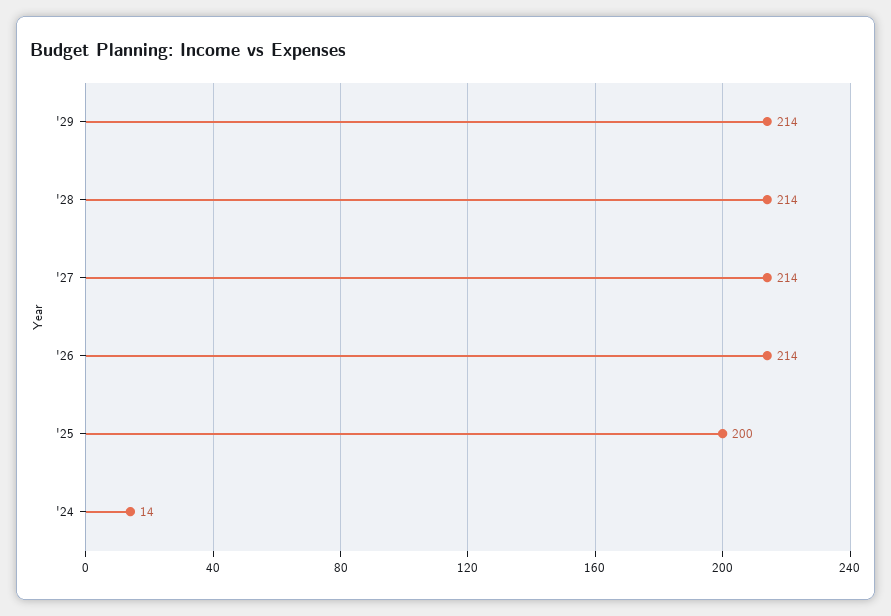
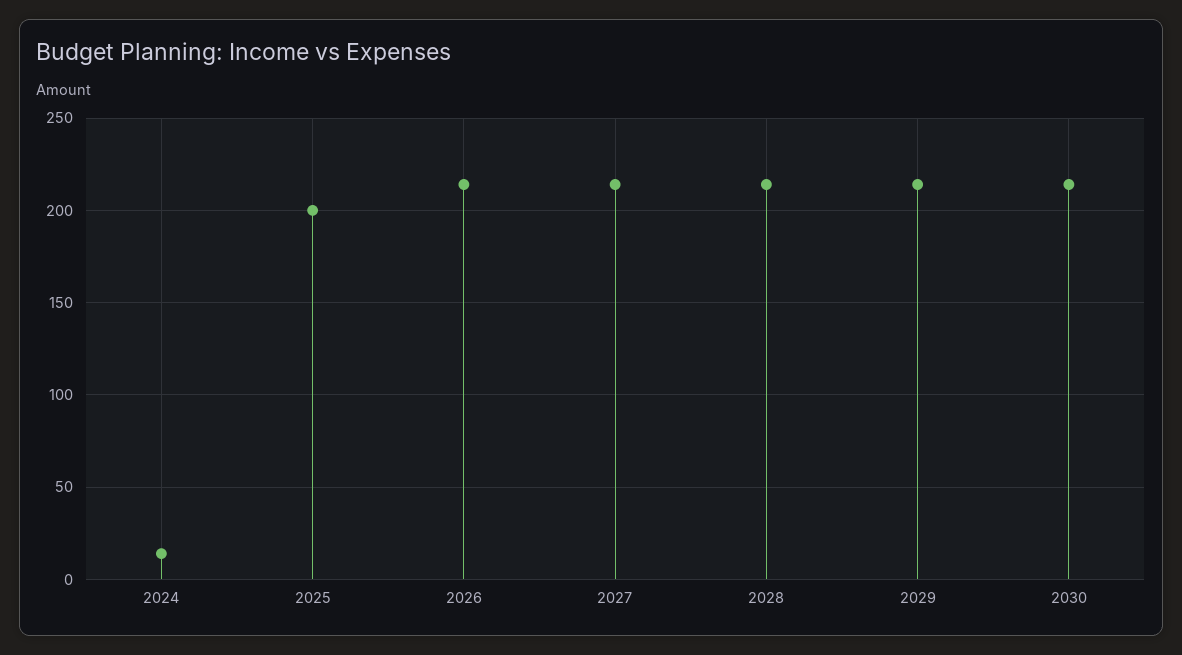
2030: none -> 215

